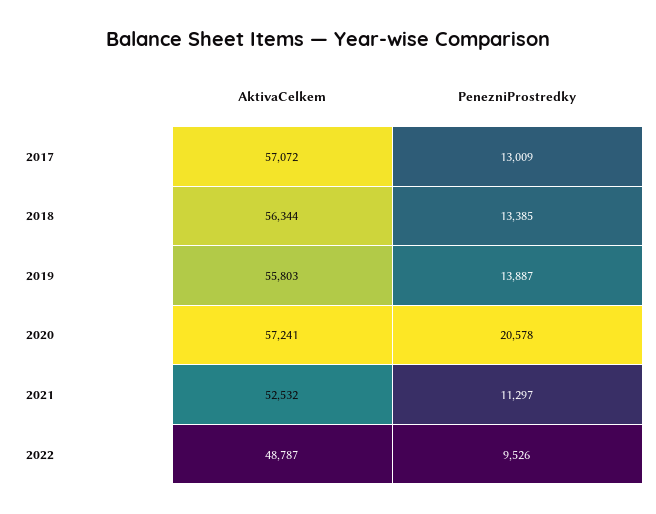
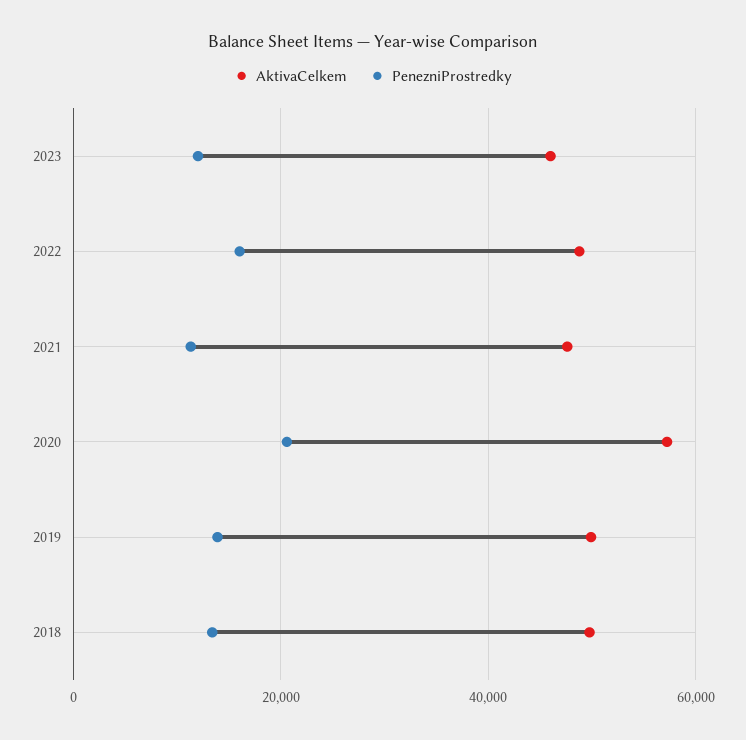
AktivaCelkem, 2017: 57072 -> none
PenezniProstredky, 2017: 13009 -> none
AktivaCelkem, 2018: 56344 -> 50000
AktivaCelkem, 2019: 55803 -> 50000
AktivaCelkem, 2021: 52532 -> 48000
PenezniProstredky, 2022: 9526 -> 16000
AktivaCelkem, 2023: none -> 46000
PenezniProstredky, 2023: none -> 12000

